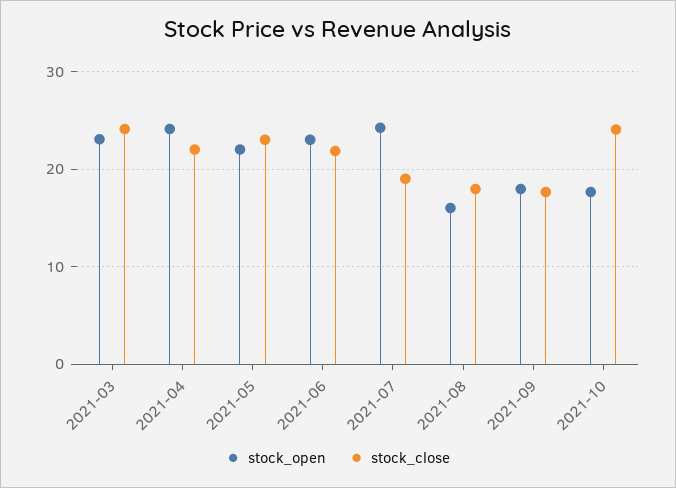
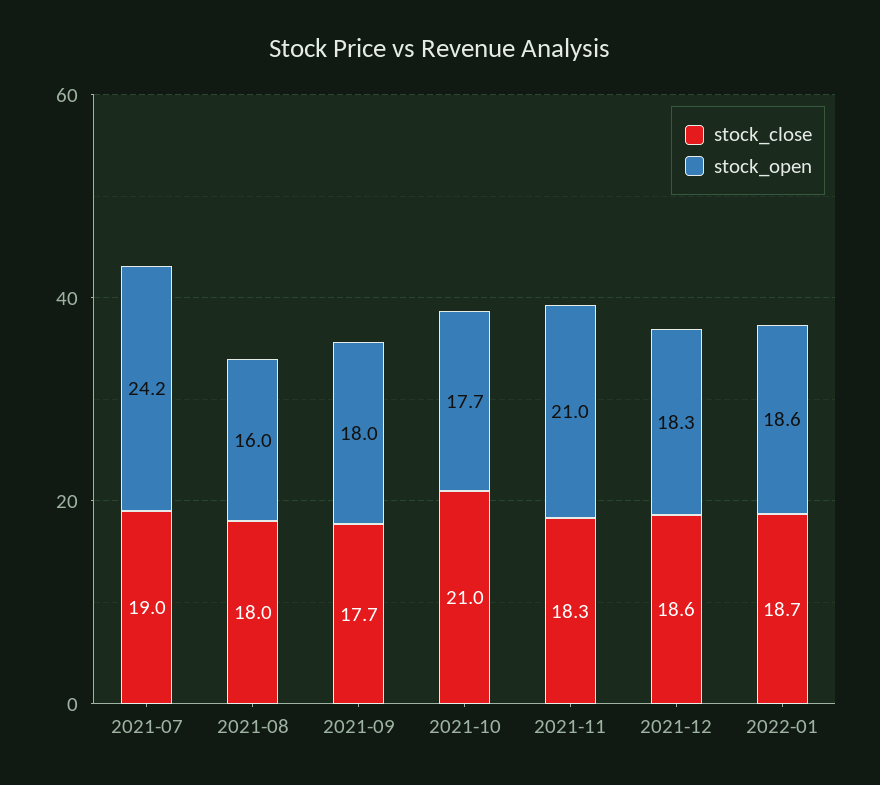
stock_open, 2021-03: 23 -> none
stock_close, 2021-03: 24 -> none
stock_open, 2021-04: 24 -> none
stock_close, 2021-04: 22 -> none
stock_open, 2021-05: 22 -> none
stock_close, 2021-05: 23 -> none
stock_open, 2021-06: 23 -> none
stock_close, 2021-06: 22 -> none
stock_close, 2021-10: 24 -> 21
stock_close, 2021-11: none -> 18.3
stock_open, 2021-11: none -> 21
stock_close, 2021-12: none -> 18.6
stock_open, 2021-12: none -> 18.3
stock_close, 2022-01: none -> 18.7
stock_open, 2022-01: none -> 18.6

